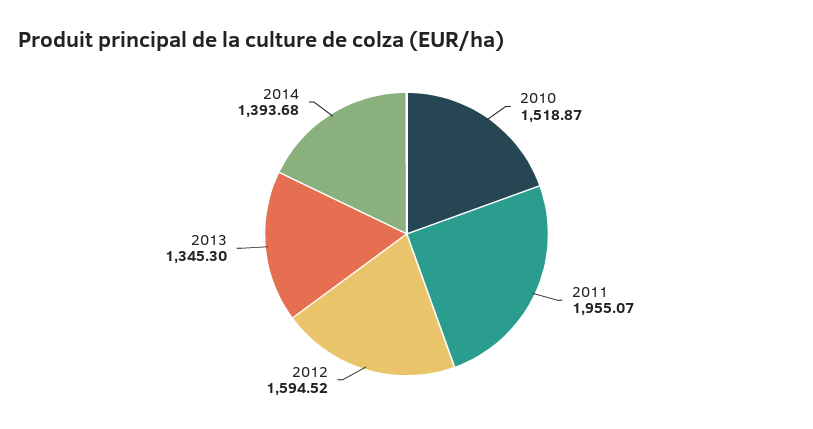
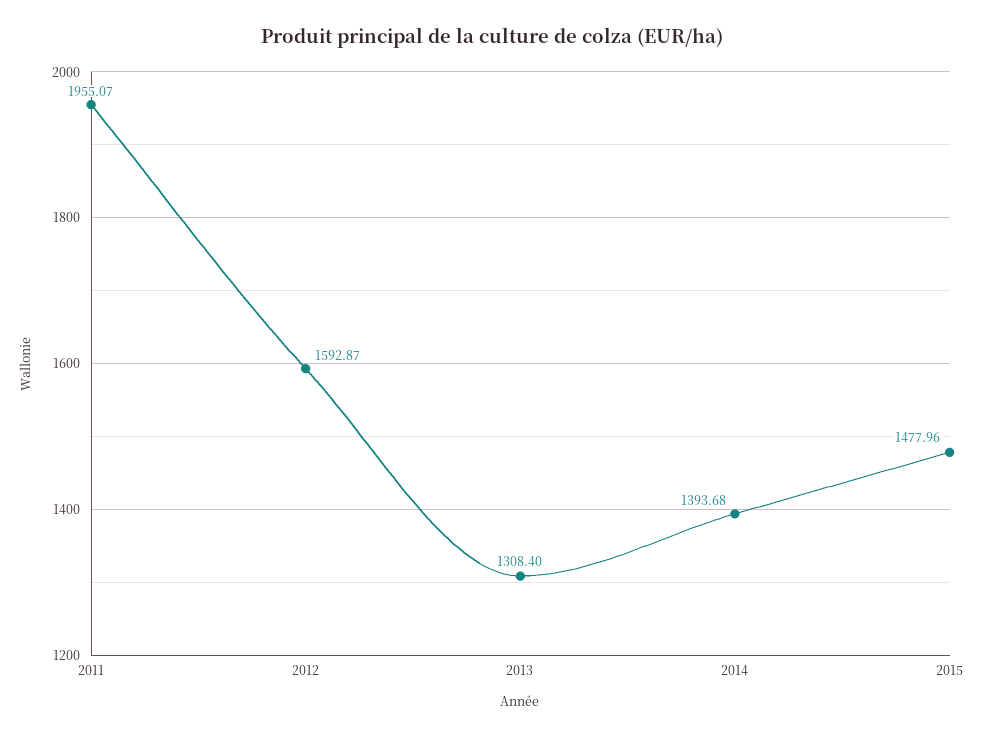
2010: 1518.87 -> none
2012: 1594.52 -> 1592.87
2013: 1345.3 -> 1308.4
2015: none -> 1477.96

